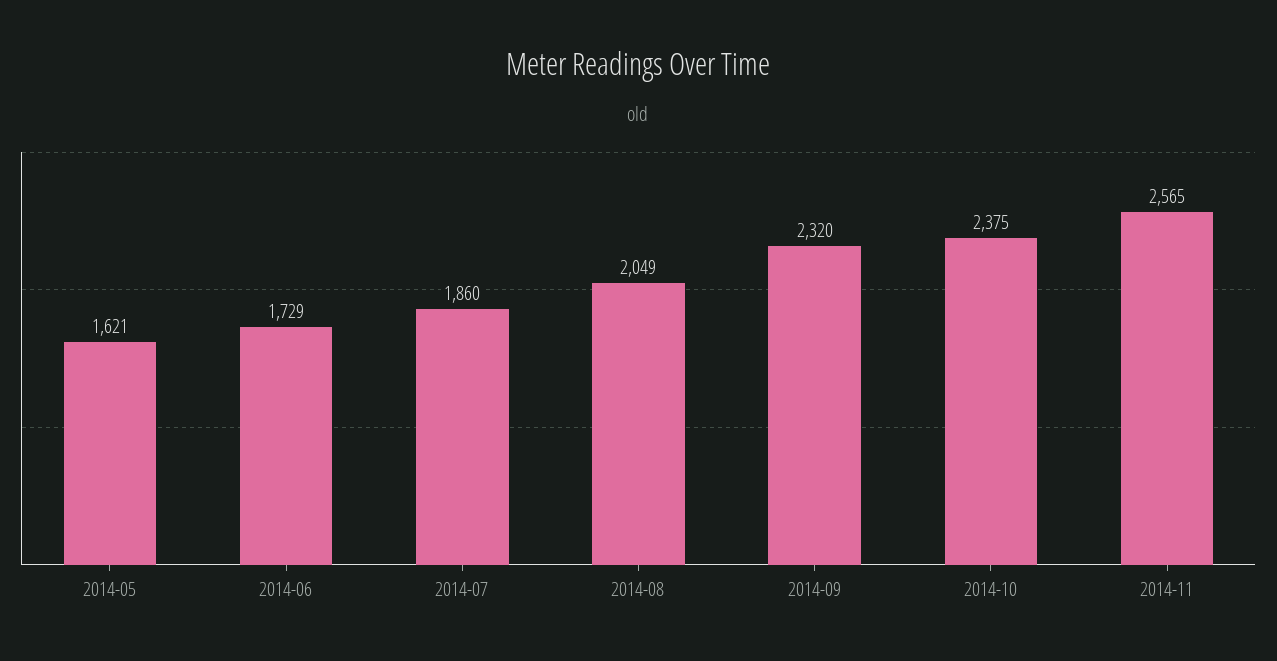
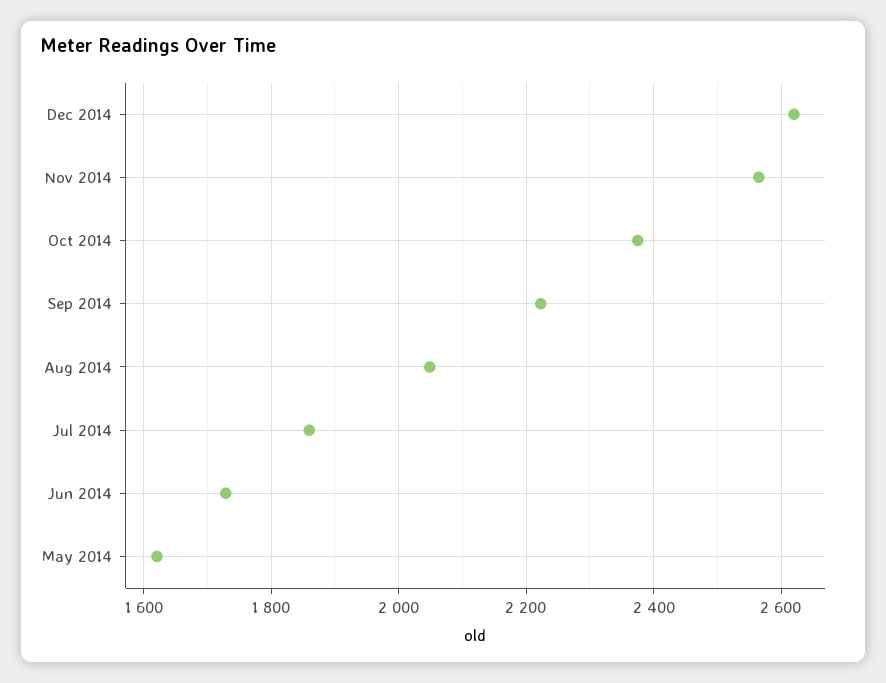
2014-09: 2320 -> 2220
Dec 2014: none -> 2620

